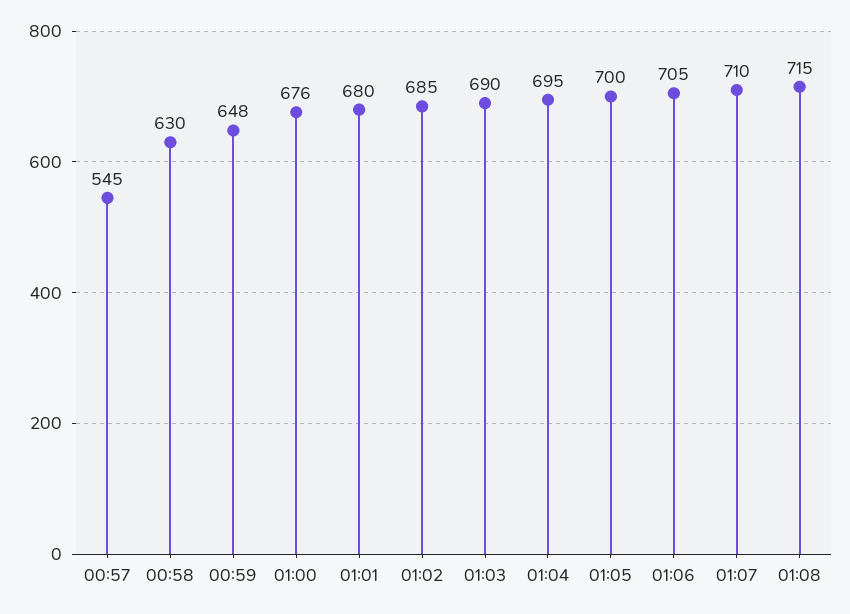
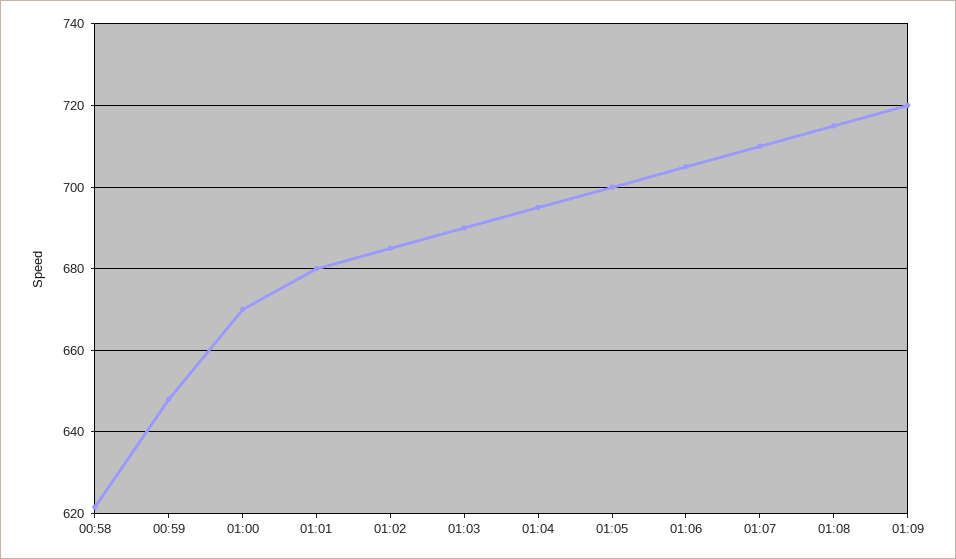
00:57: 545 -> none
00:58: 630 -> 622
01:00: 676 -> 670
01:09: none -> 720

